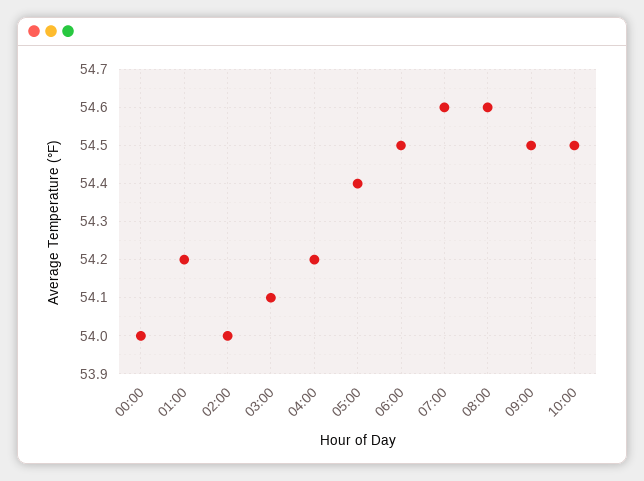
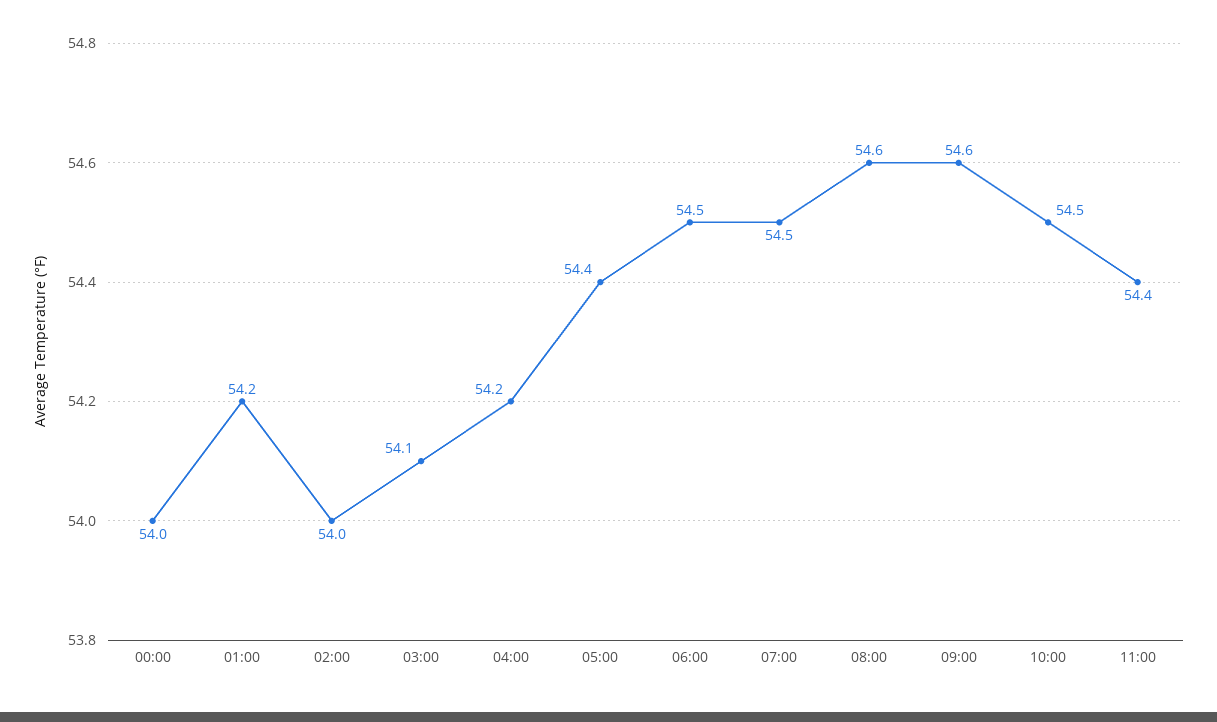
07:00: 54.6 -> 54.5
09:00: 54.5 -> 54.6
11:00: none -> 54.4

